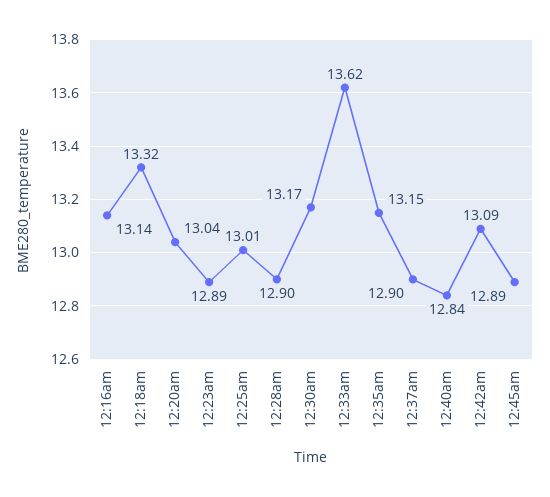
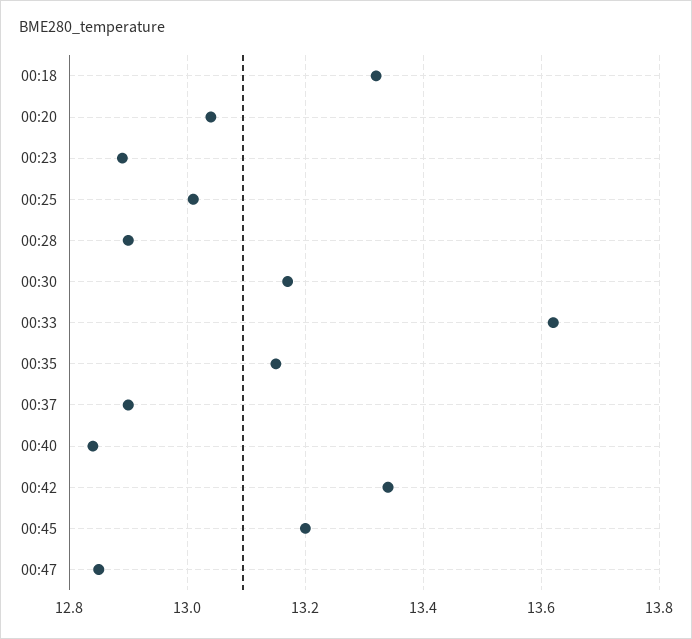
12:16am: 13.14 -> none
12:42am: 13.09 -> 13.35
12:45am: 12.89 -> 13.2
00:47: none -> 12.85

